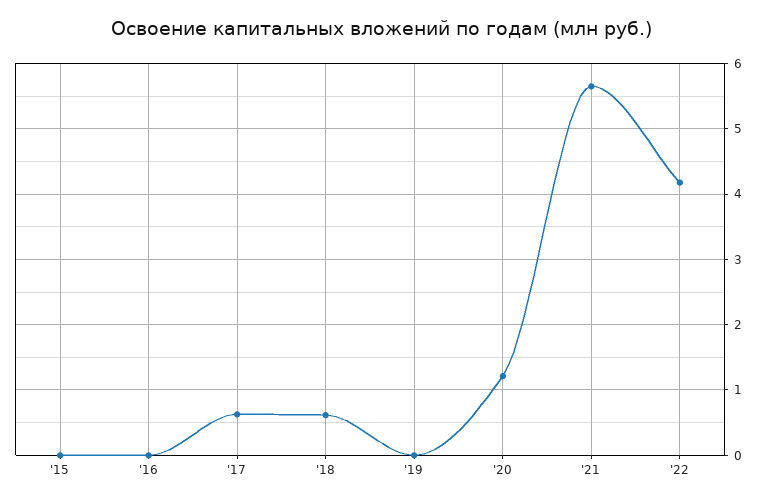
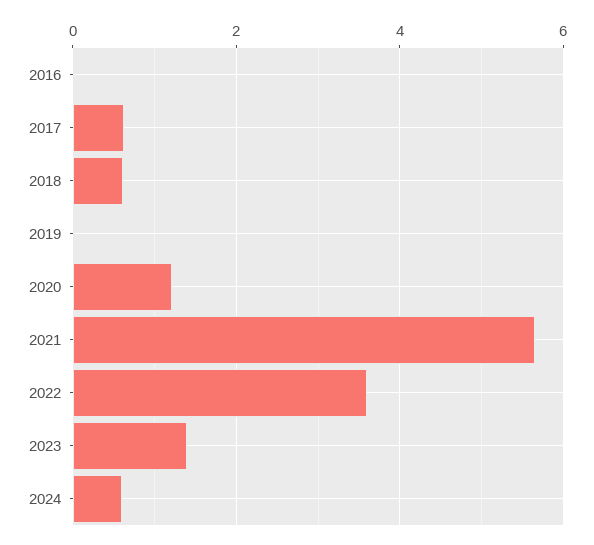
'15: 0 -> none
'22: 4.2 -> 3.6
2023: none -> 1.4
2024: none -> 0.6

